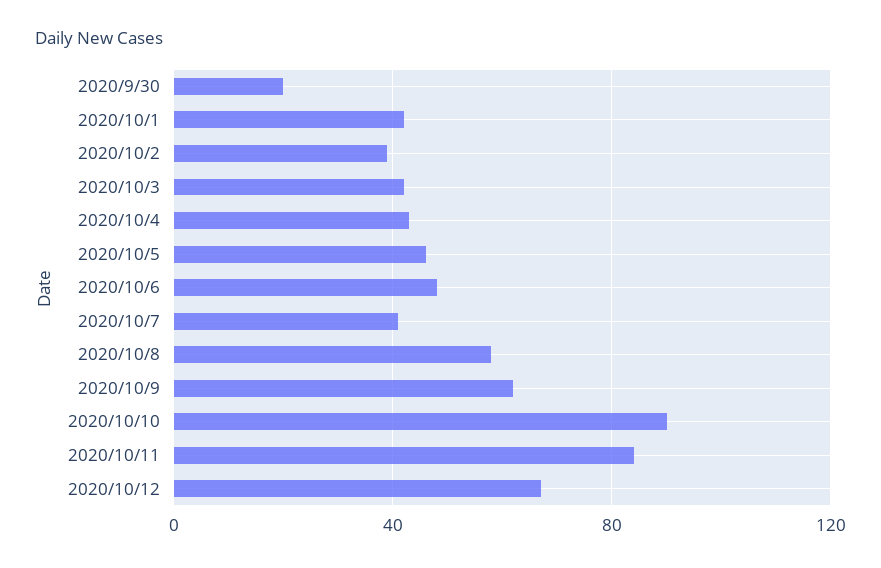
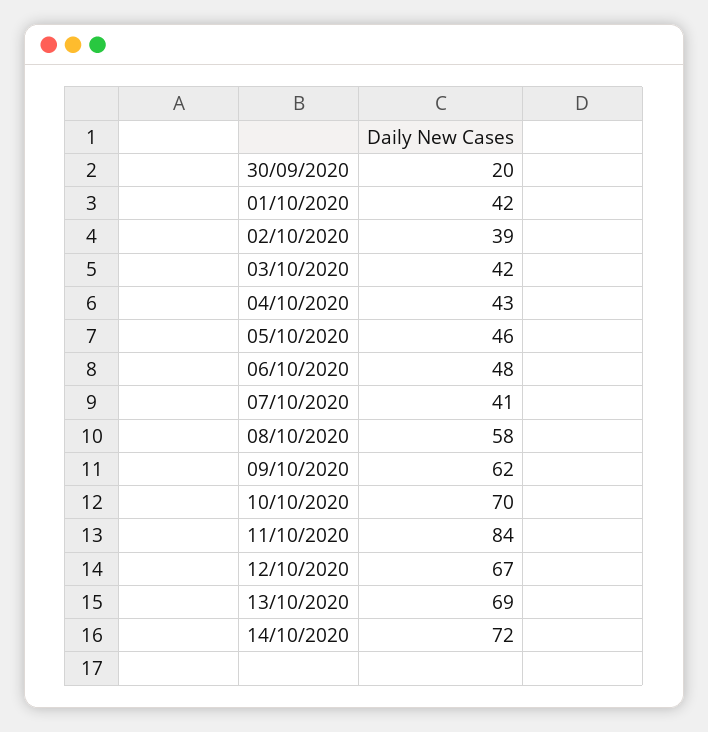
2020/10/10: 90 -> 70
13/10/2020: none -> 69
14/10/2020: none -> 72

